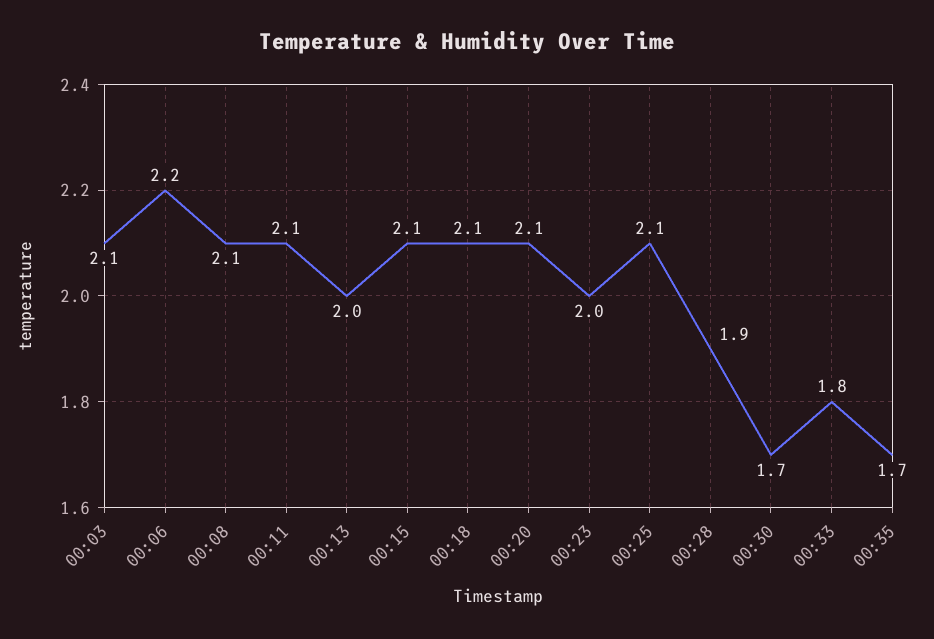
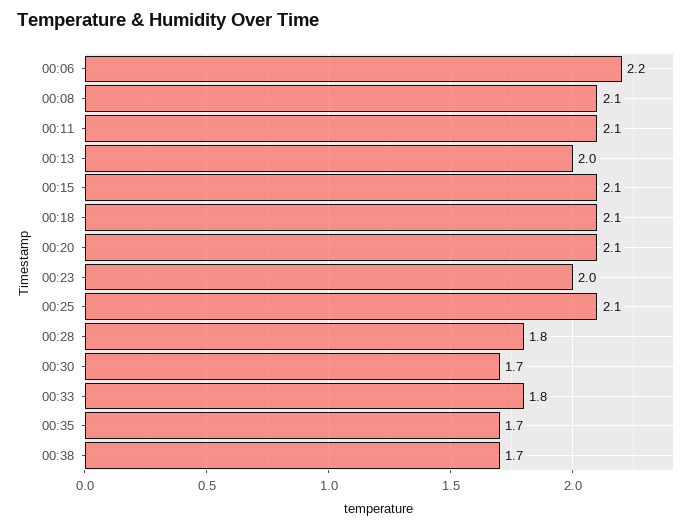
00:03: 2.1 -> none
00:28: 1.9 -> 1.8
00:38: none -> 1.7

